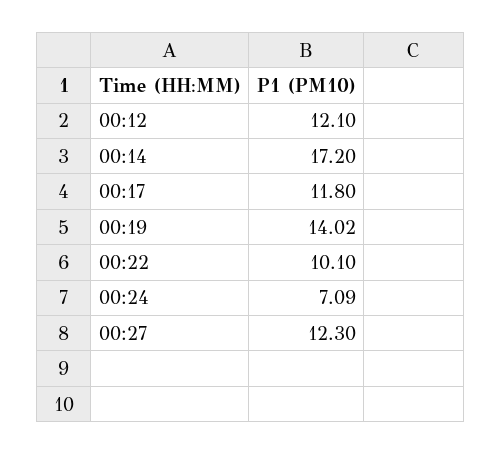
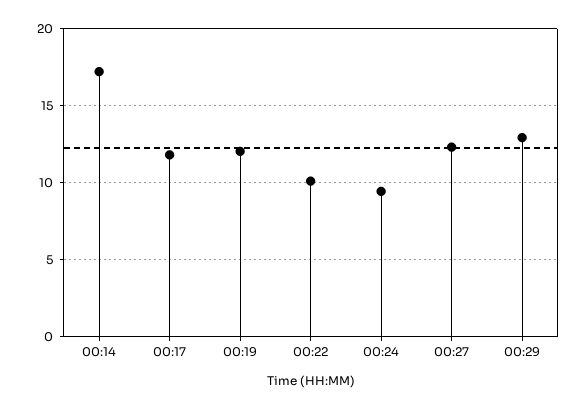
00:12: 12.1 -> none
00:19: 14.02 -> 12
00:24: 7.09 -> 9.5
00:29: none -> 13

